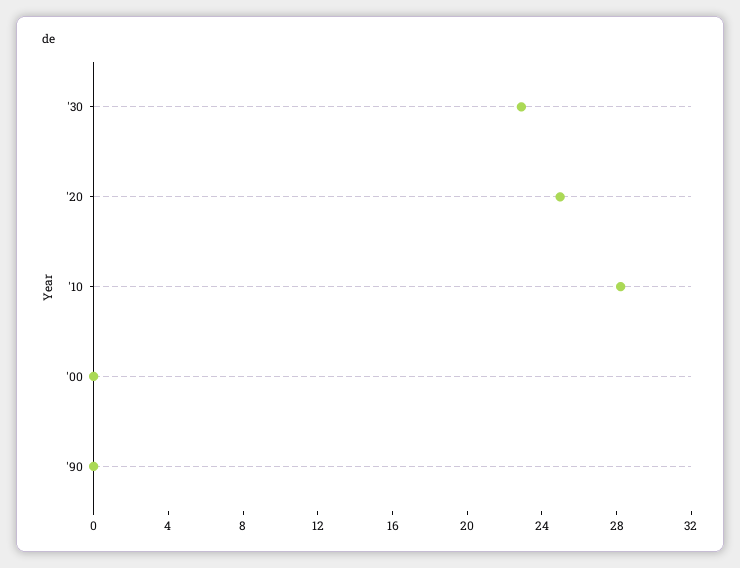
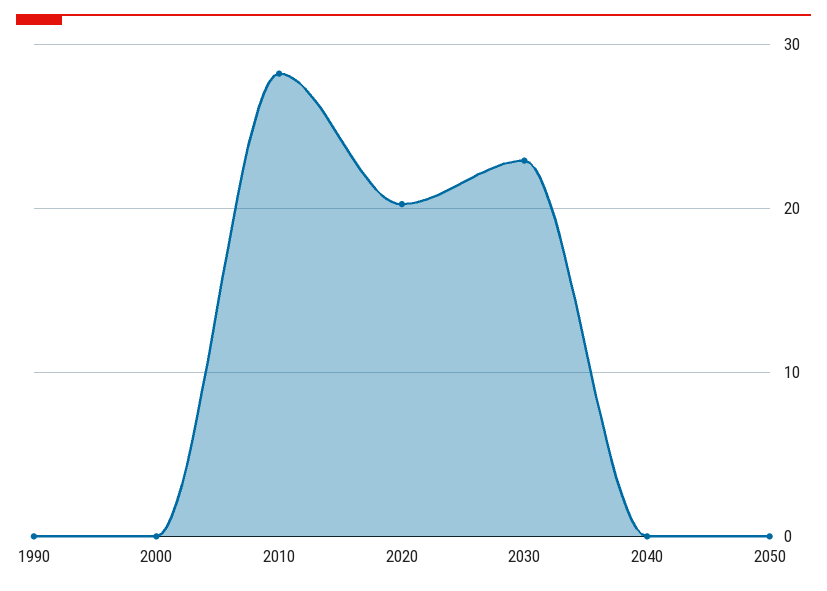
'20: 25 -> 20
2040: none -> 0
2050: none -> 0

